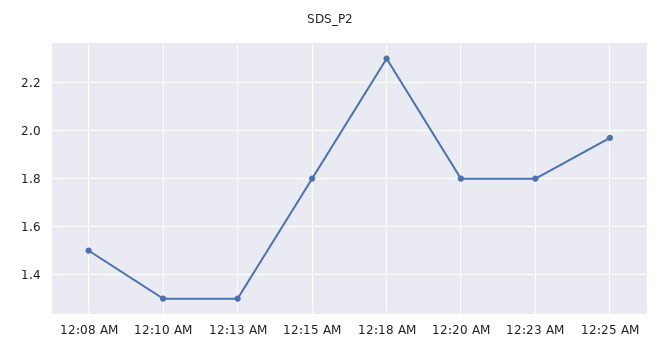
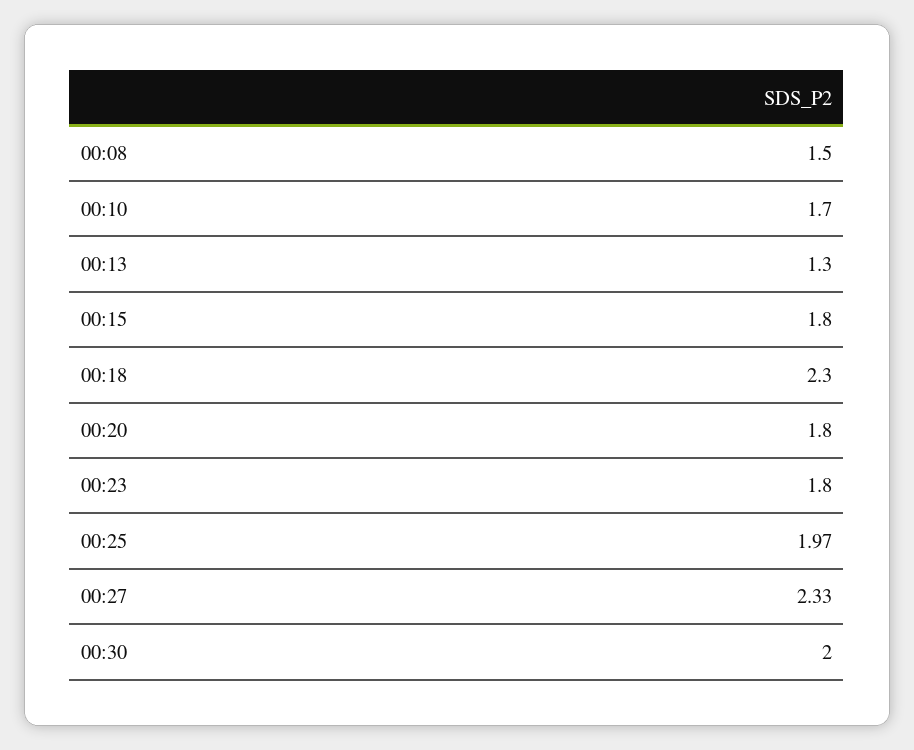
12:10 AM: 1.3 -> 1.7
00:27: none -> 2.33
00:30: none -> 2

